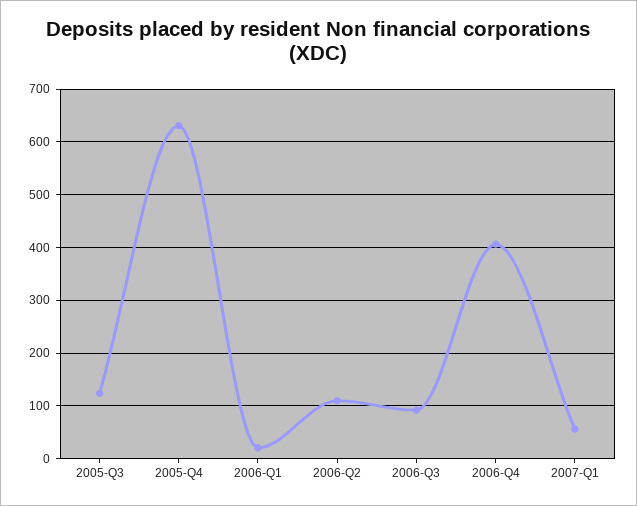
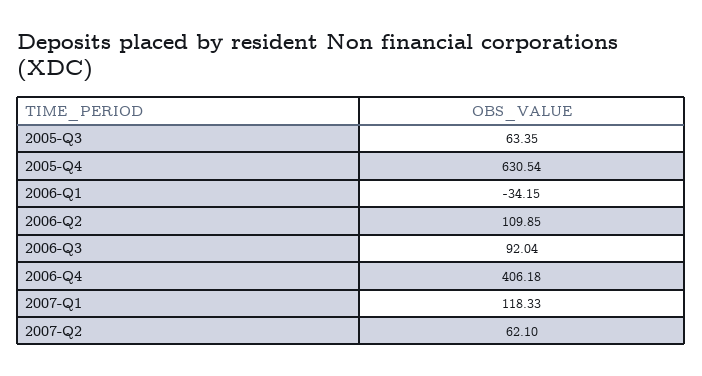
2005-Q3: 120 -> 63.35
2006-Q1: 20 -> -34.15
2007-Q1: 60 -> 118.33
2007-Q2: none -> 62.1

